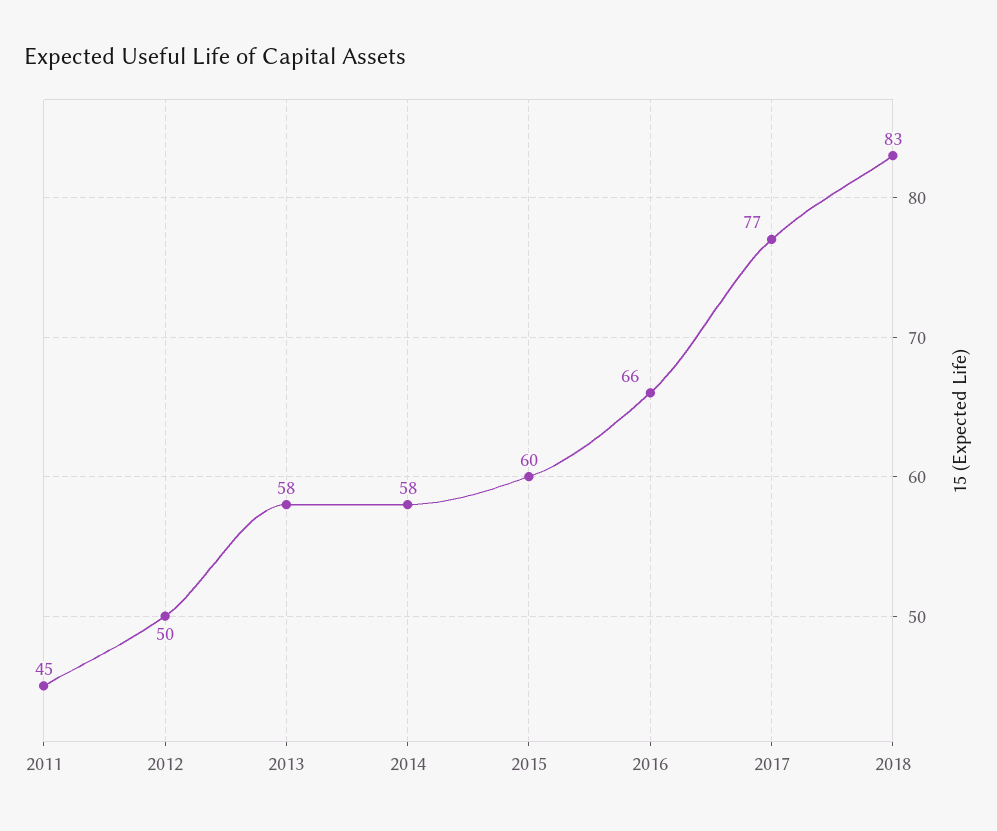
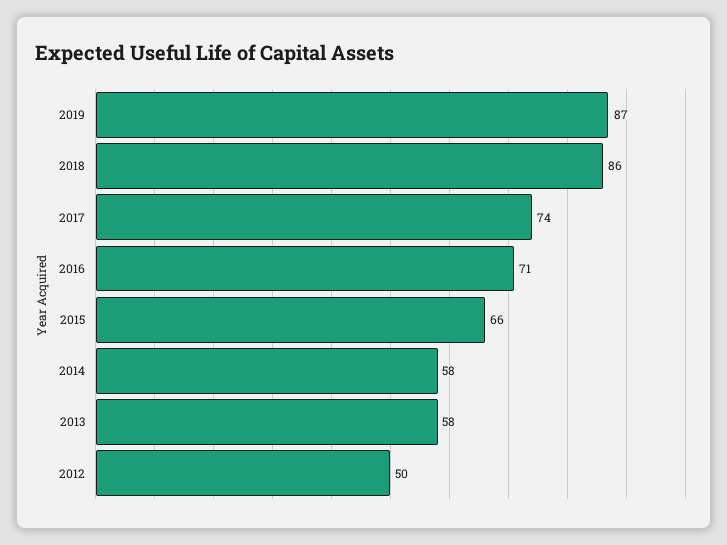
2011: 45 -> none
2015: 60 -> 66
2016: 66 -> 71
2017: 77 -> 74
2018: 83 -> 86
2019: none -> 87

